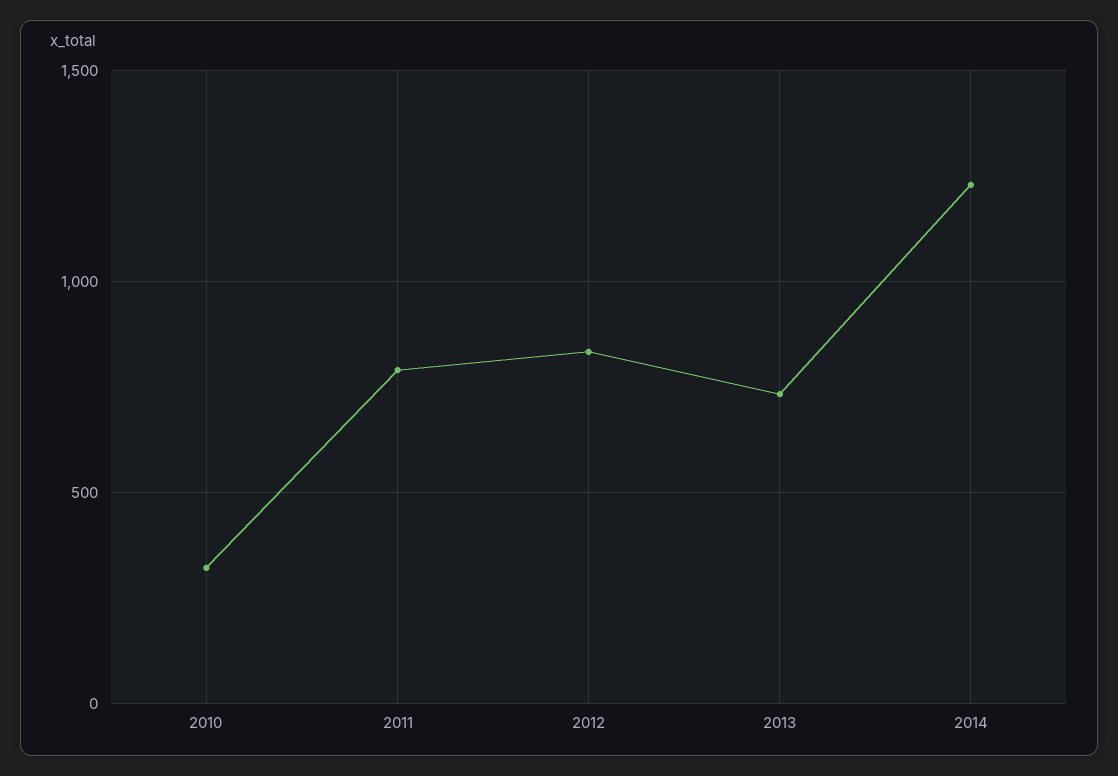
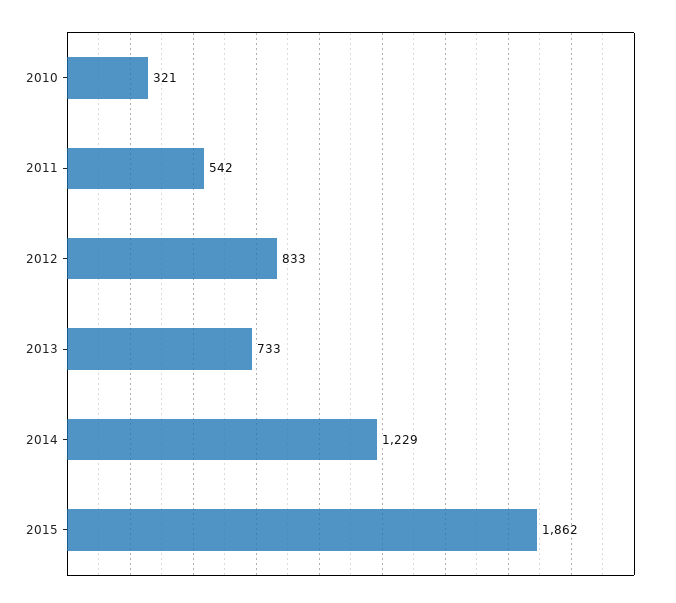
2011: 800 -> 542
2015: none -> 1862

